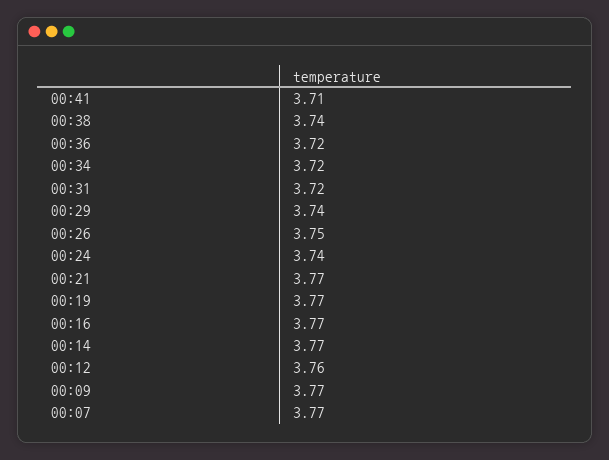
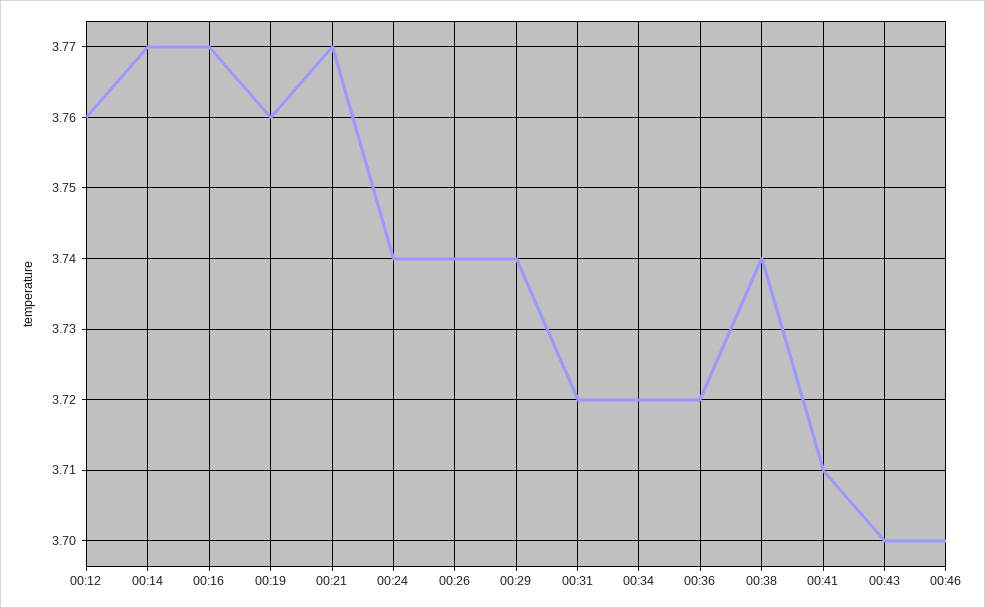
00:26: 3.75 -> 3.74
00:19: 3.77 -> 3.76
00:09: 3.77 -> none
00:07: 3.77 -> none
00:43: none -> 3.7
00:46: none -> 3.7

